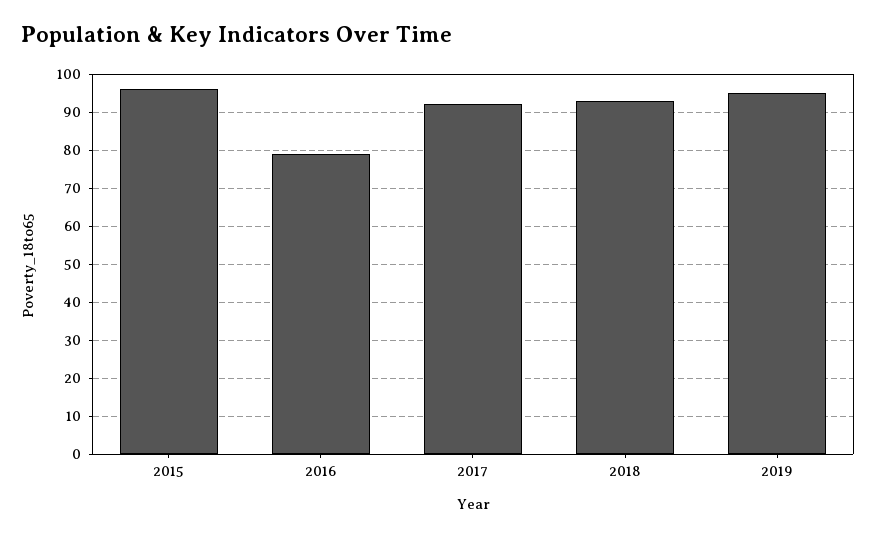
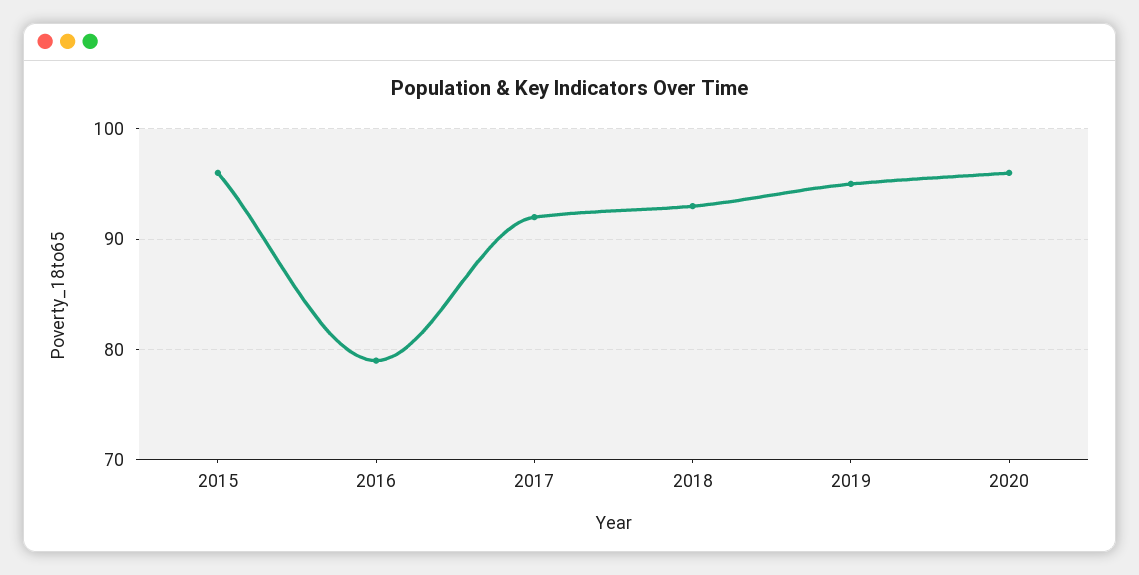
2020: none -> 96

